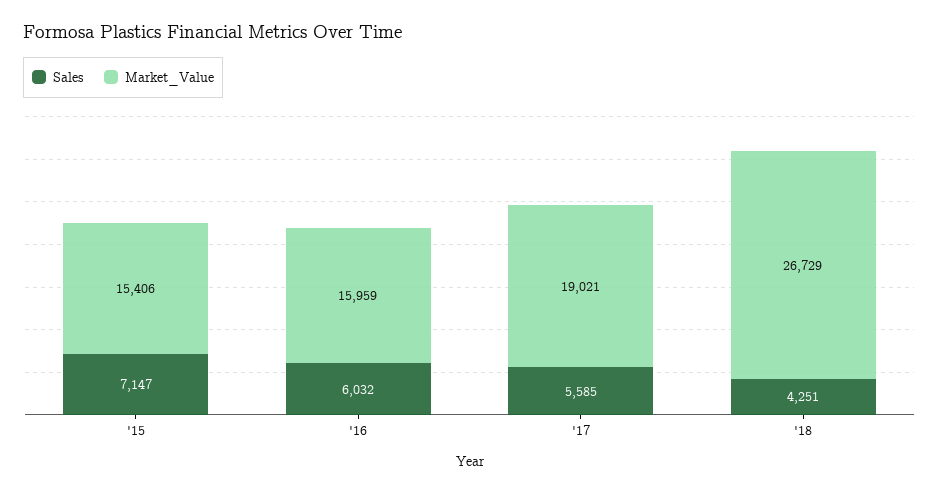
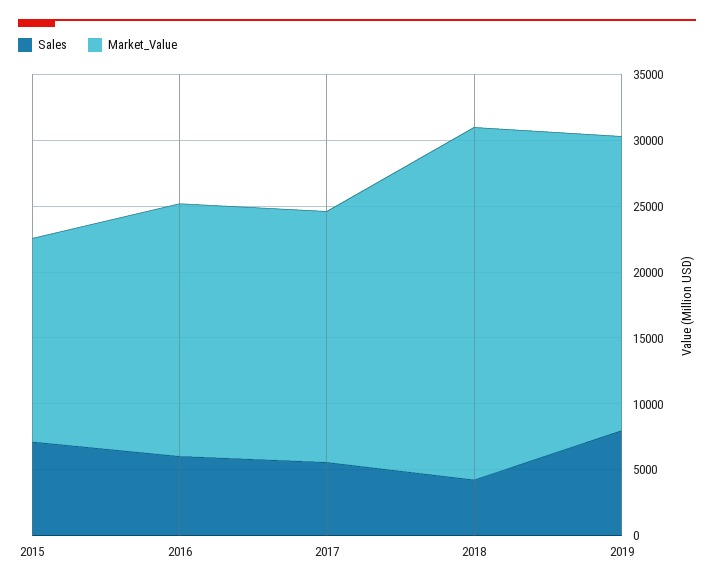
Market_Value, '16: 15959 -> 19000
Sales, 2019: none -> 8000
Market_Value, 2019: none -> 22000

